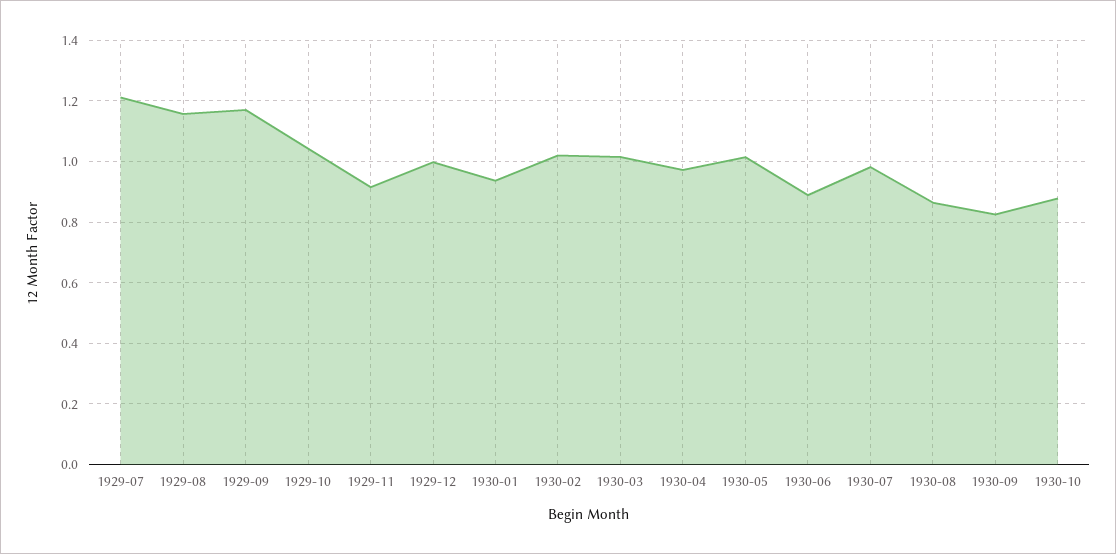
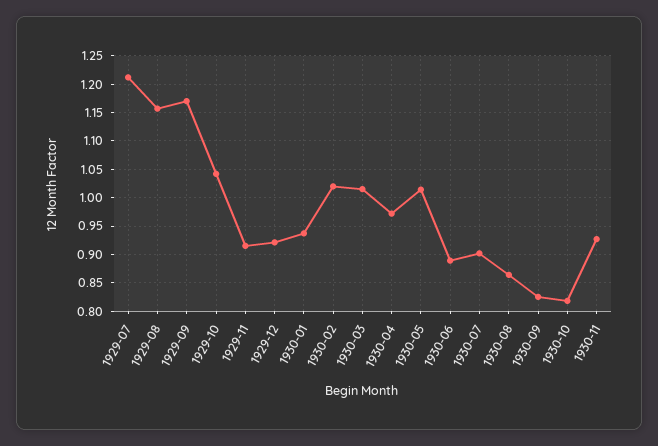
1929-12: 1 -> 0.925
1930-07: 0.98 -> 0.9
1930-10: 0.88 -> 0.825
1930-11: none -> 0.925

